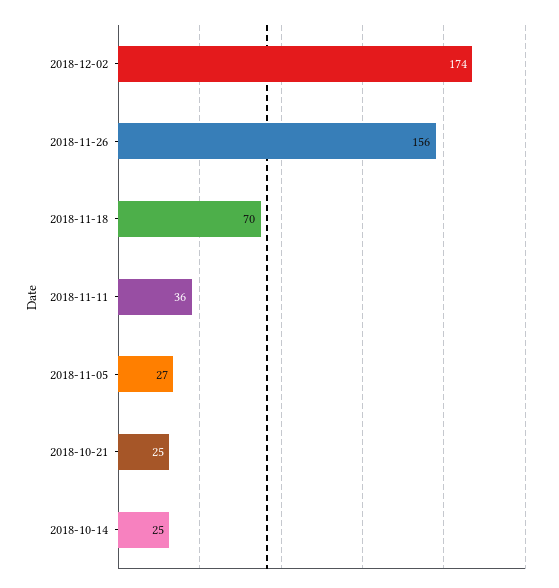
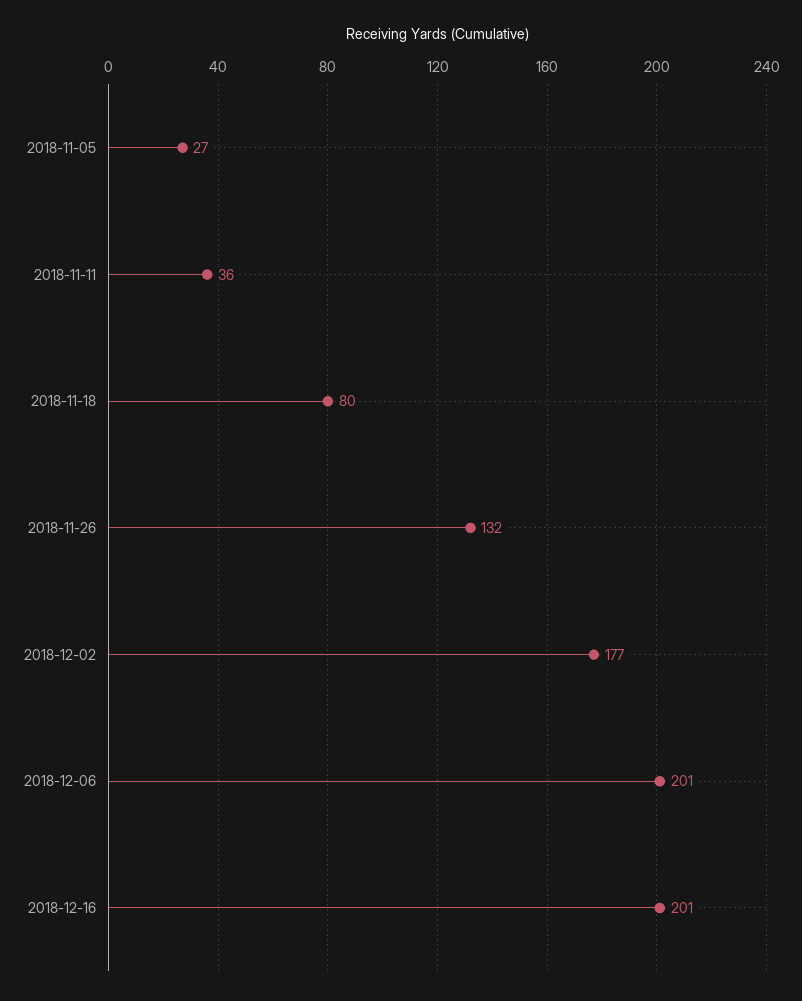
2018-12-02: 174 -> 177
2018-11-26: 156 -> 132
2018-11-18: 70 -> 80
2018-10-21: 25 -> none
2018-10-14: 25 -> none
2018-12-06: none -> 201
2018-12-16: none -> 201

